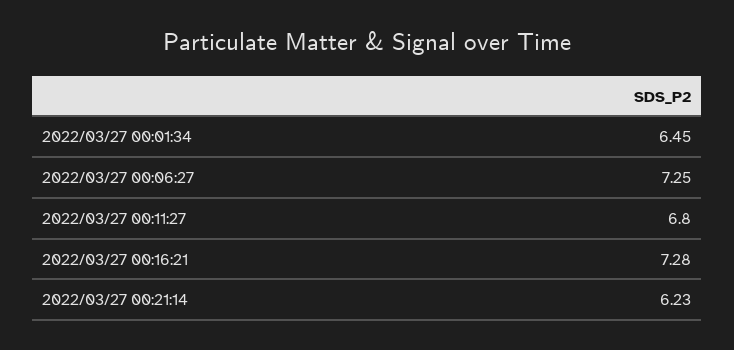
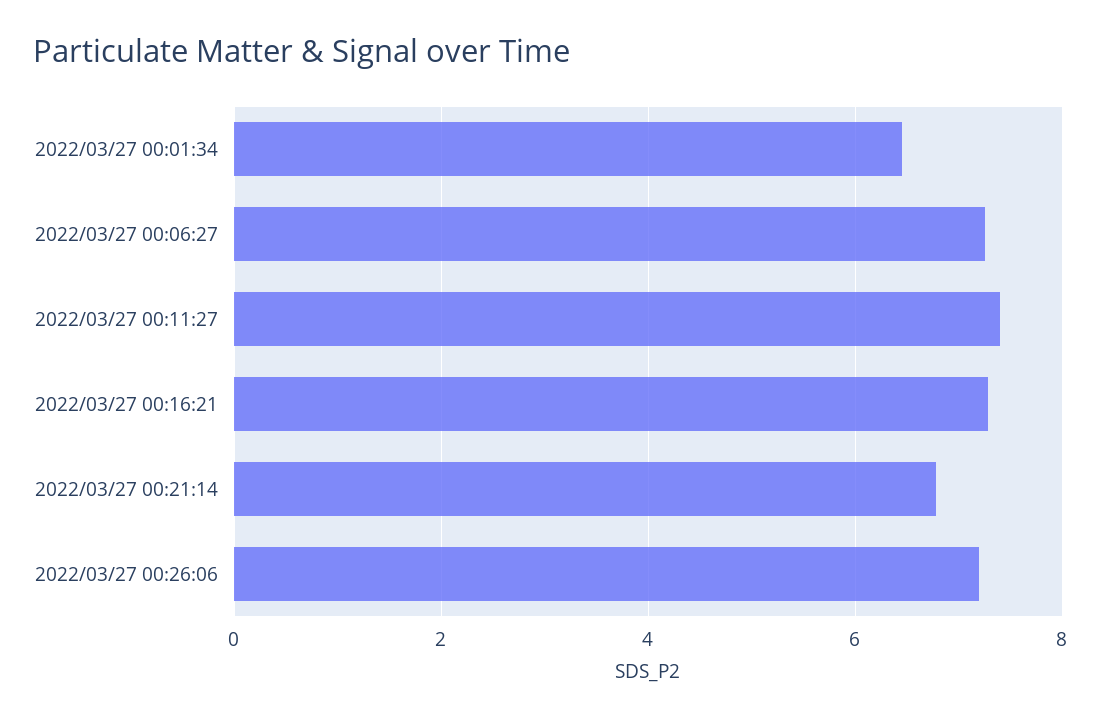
2022/03/27 00:11:27: 6.8 -> 7.4
2022/03/27 00:21:14: 6.23 -> 6.8
2022/03/27 00:26:06: none -> 7.2

